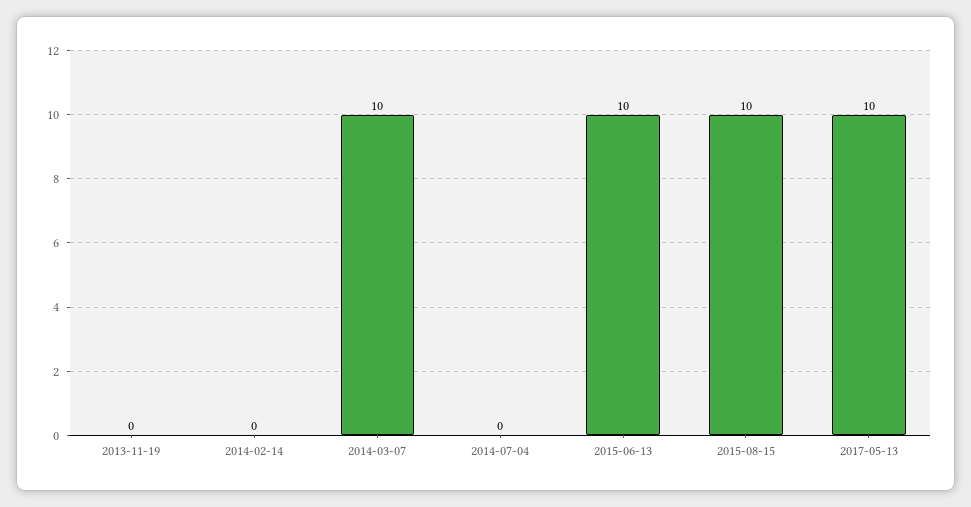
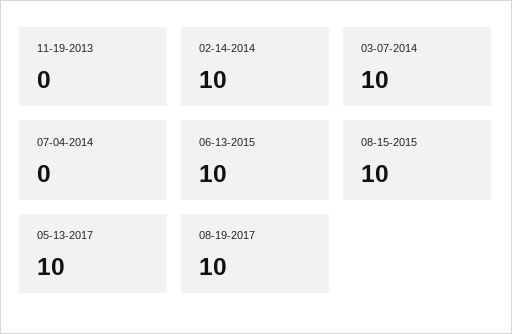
2014-02-14: 0 -> 10
08-19-2017: none -> 10

